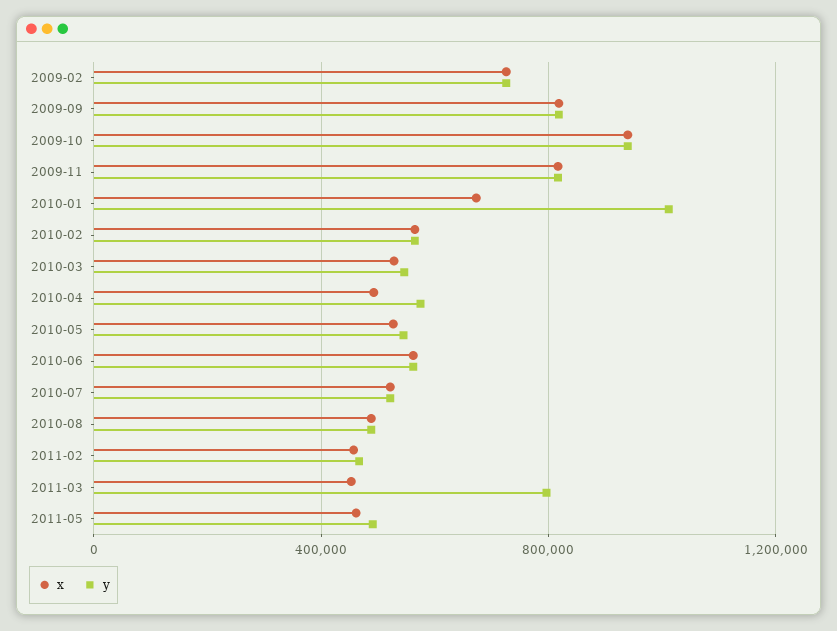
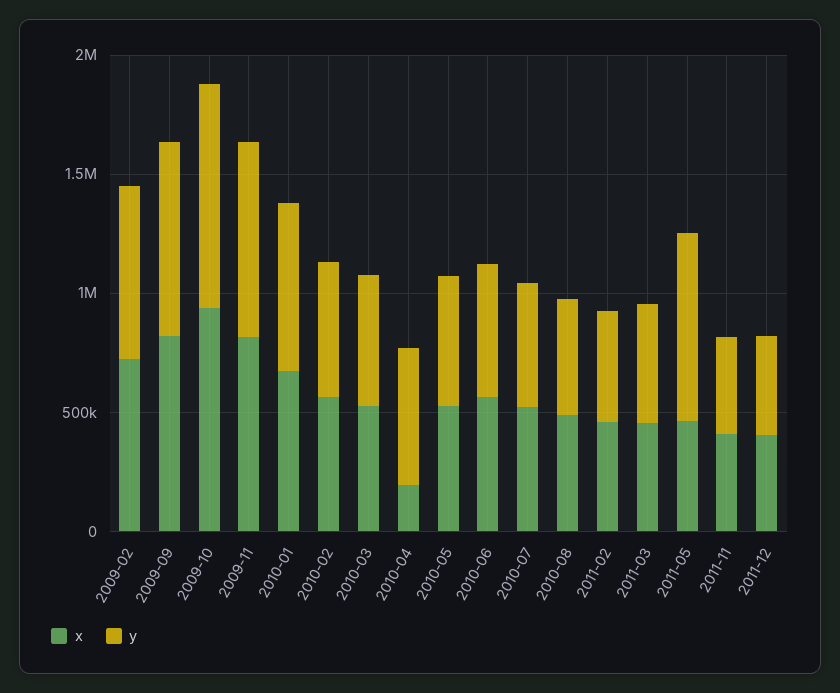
y, 2010-01: 1000000 -> 700000
x, 2010-04: 500000 -> 200000
y, 2011-03: 800000 -> 500000
y, 2011-05: 500000 -> 800000
x, 2011-11: none -> 400000
y, 2011-11: none -> 400000
x, 2011-12: none -> 400000
y, 2011-12: none -> 400000

